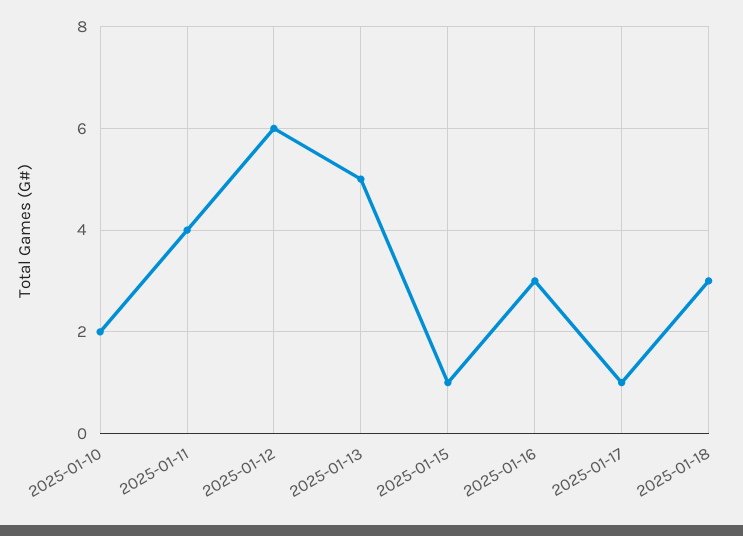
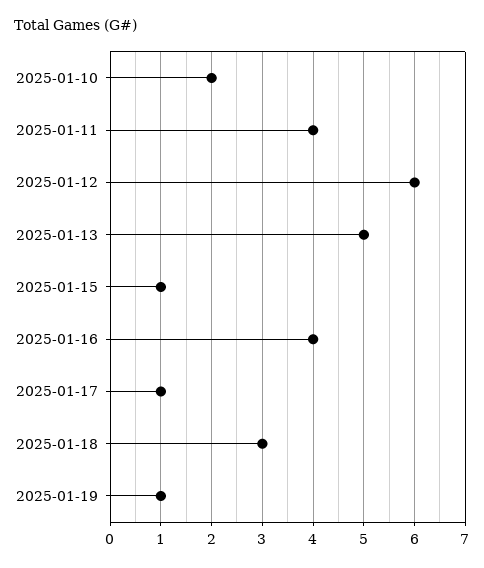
2025-01-16: 3 -> 4
2025-01-19: none -> 1

